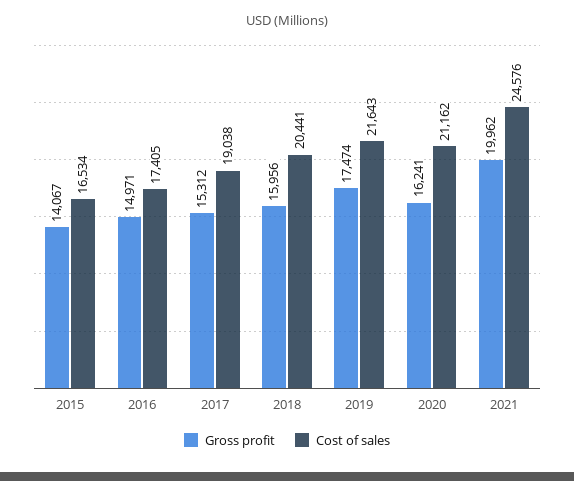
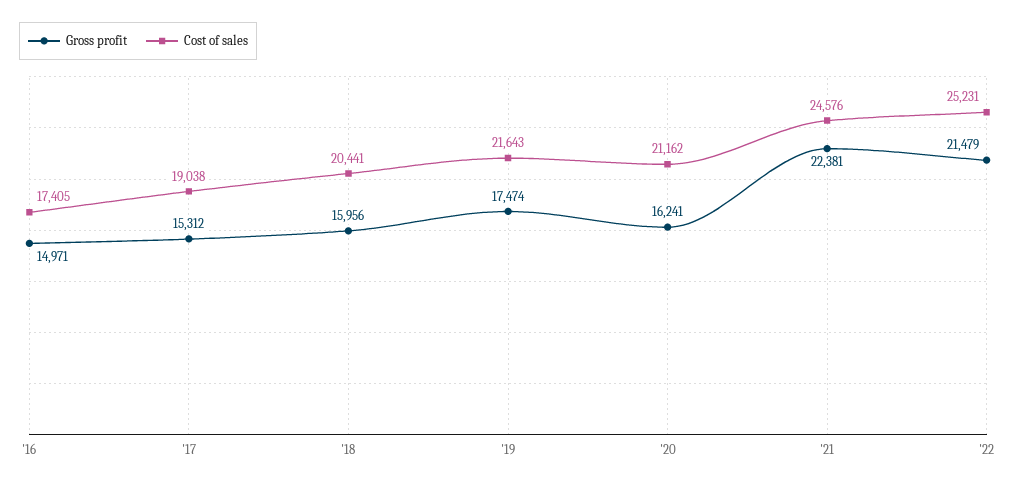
Gross profit, 2015: 14067 -> none
Cost of sales, 2015: 16534 -> none
Gross profit, 2021: 19962 -> 22381
Gross profit, '22: none -> 21479
Cost of sales, '22: none -> 25231

